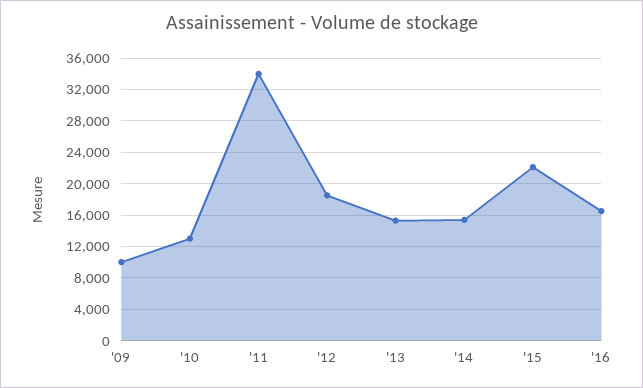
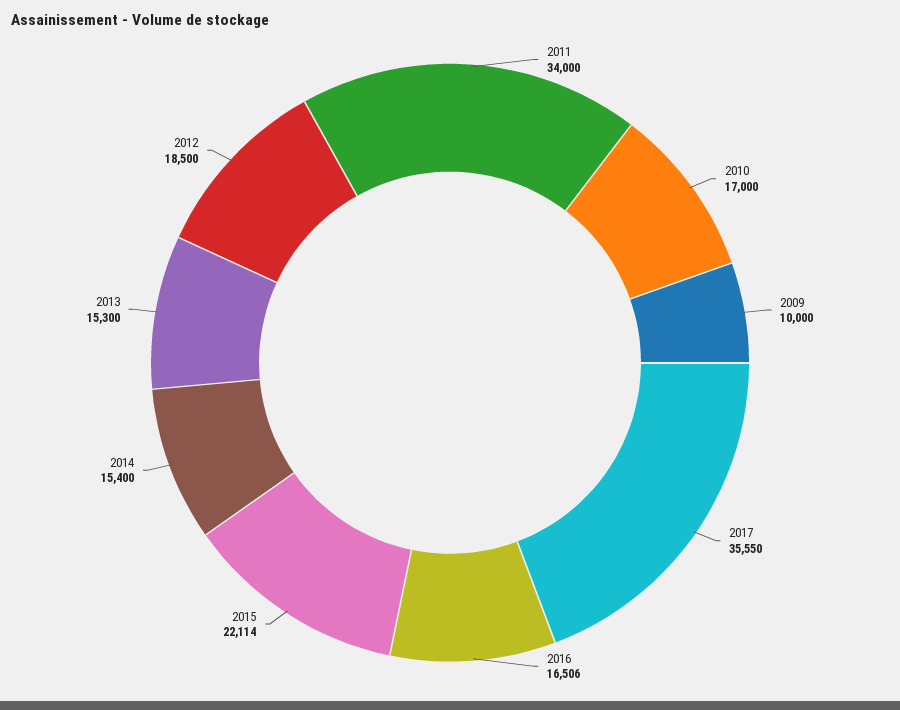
'10: 13000 -> 17000
2017: none -> 35550

